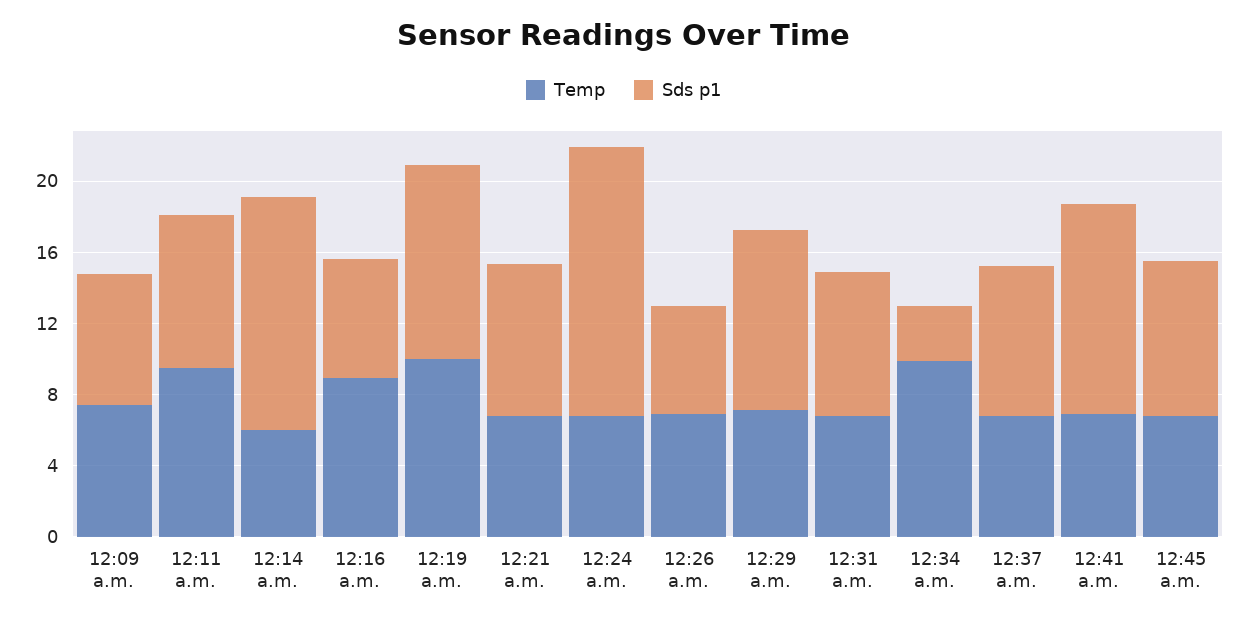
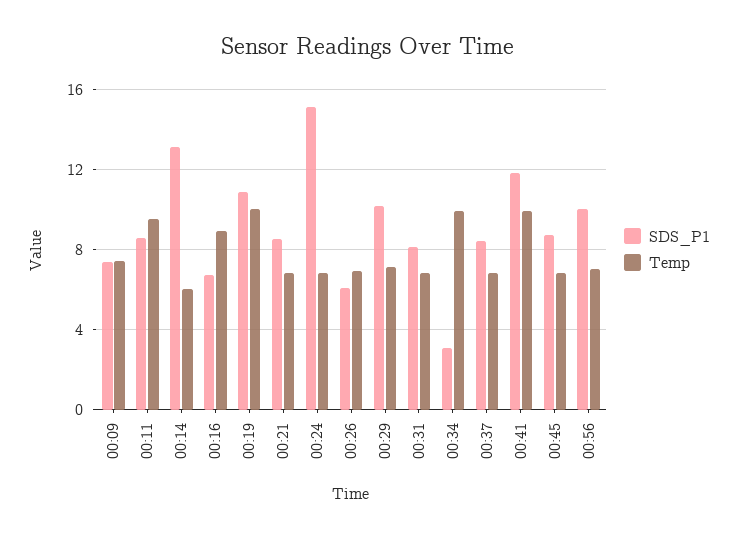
Temp, 12:41 a.m.: 7 -> 10
Sds p1, 00:56: none -> 10
Temp, 00:56: none -> 7

